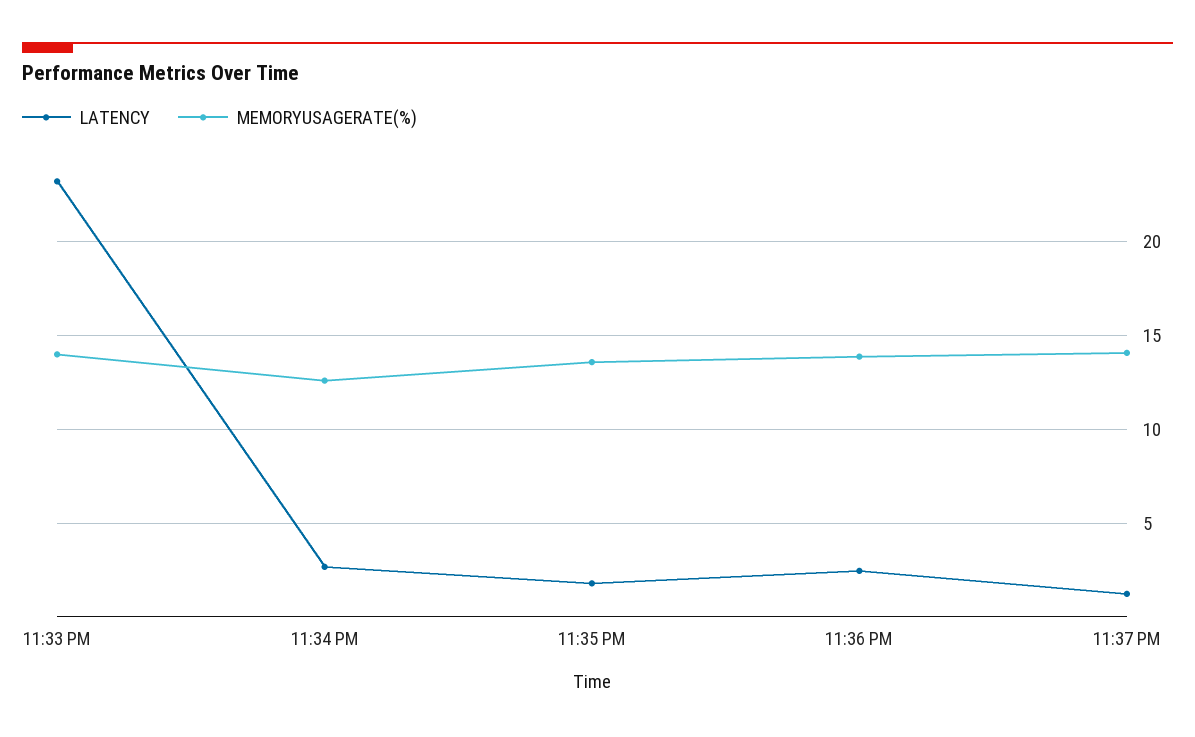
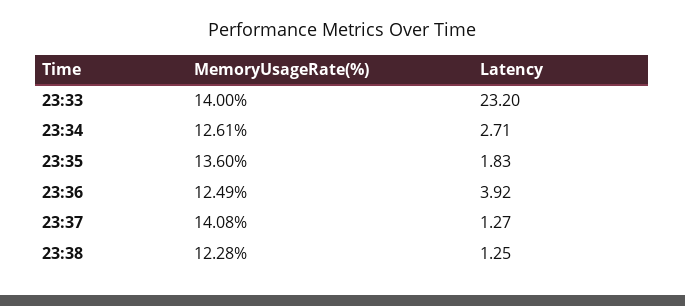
LATENCY, 11:36 PM: 2.5 -> 3.92
MEMORYUSAGERATE(%), 11:36 PM: 14 -> 12.49
MEMORYUSAGERATE(%), 23:38: none -> 12.28
LATENCY, 23:38: none -> 1.25

